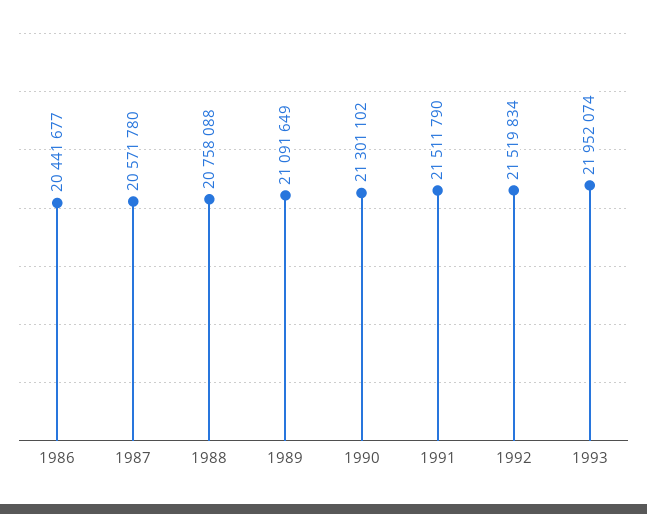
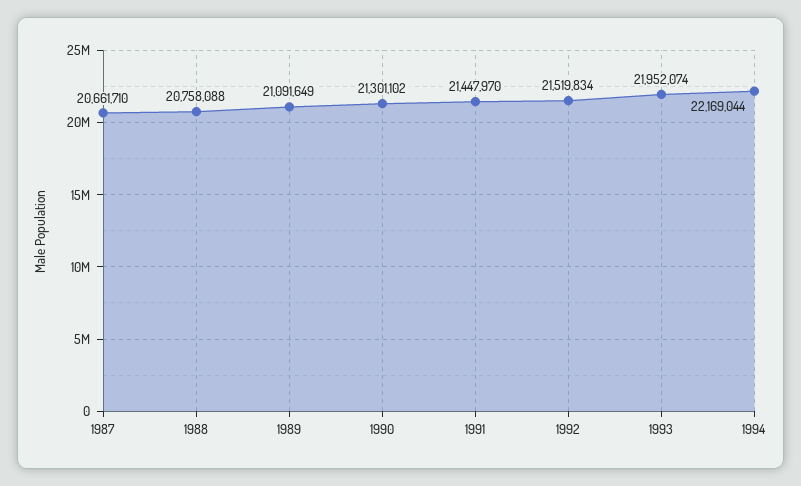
1986: 20441677 -> none
1987: 20571780 -> 20661710
1991: 21511790 -> 21447970
1994: none -> 22169044

